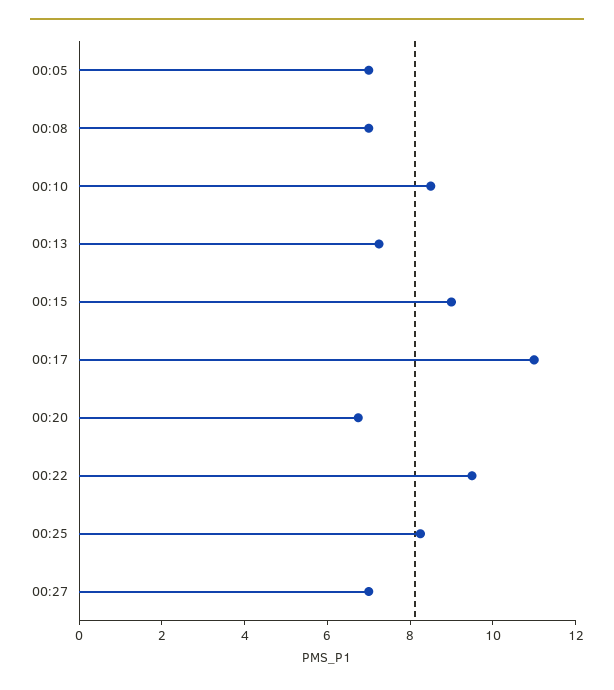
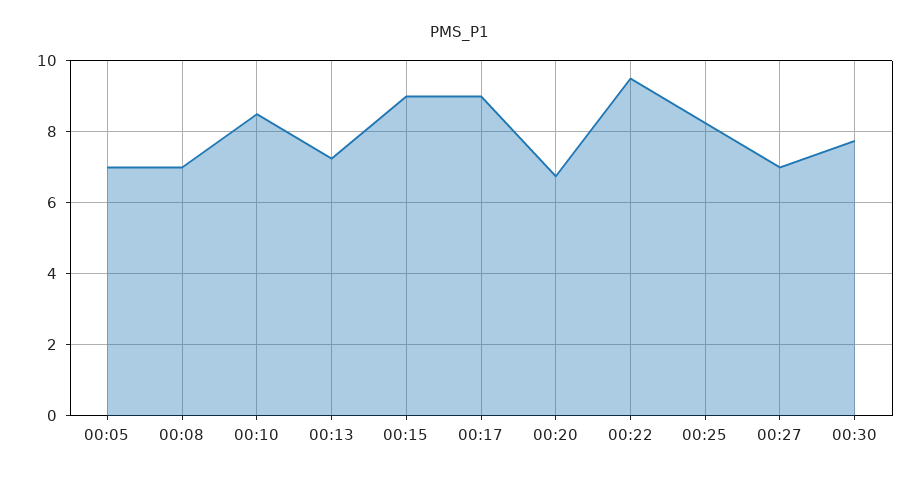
00:17: 11 -> 9
00:30: none -> 7.8

